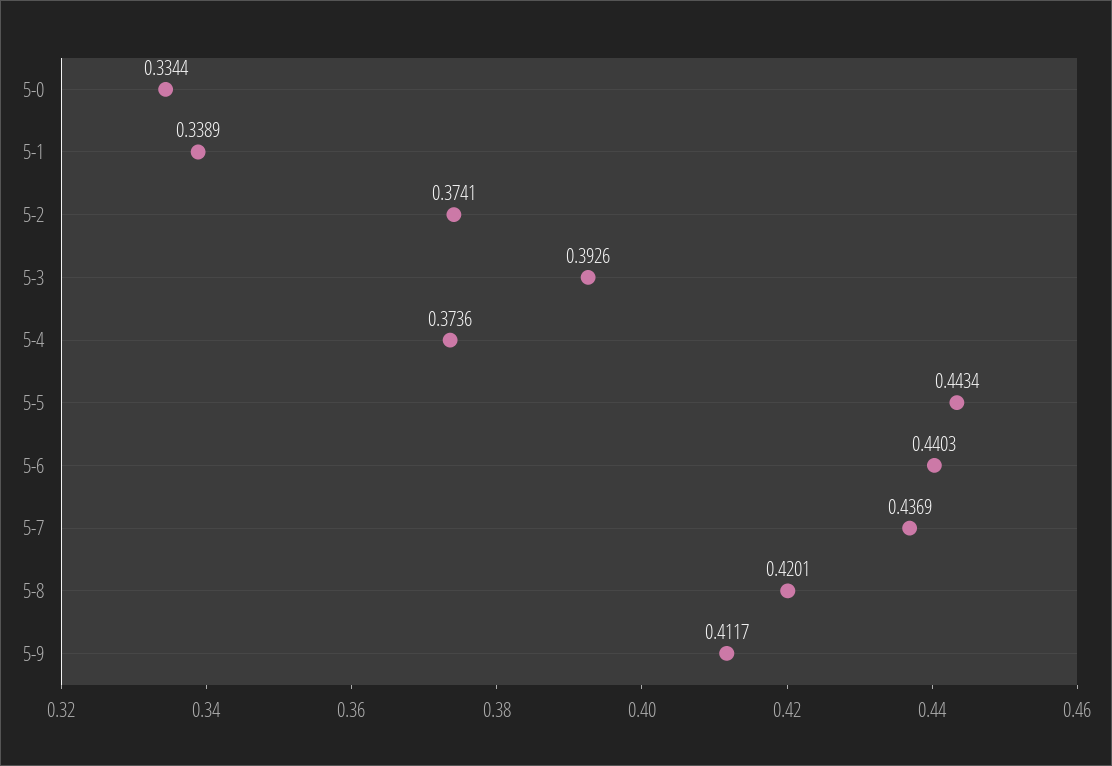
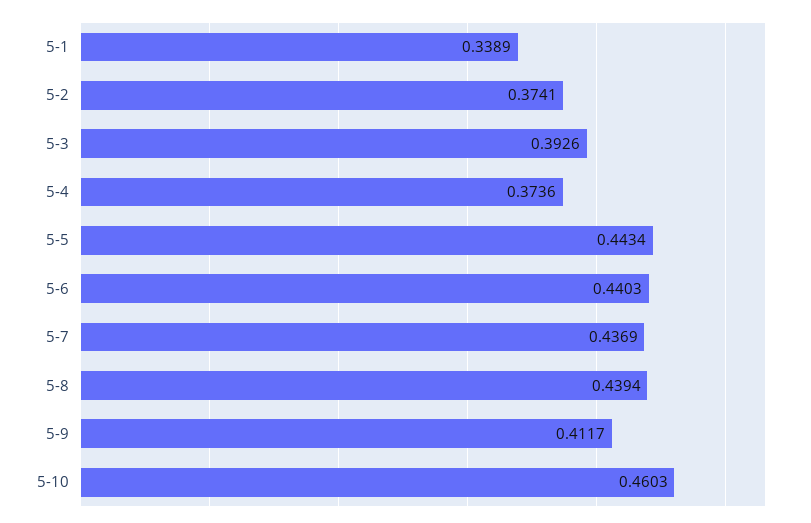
5-0: 0.3344 -> none
5-8: 0.4201 -> 0.4394
5-10: none -> 0.4603

